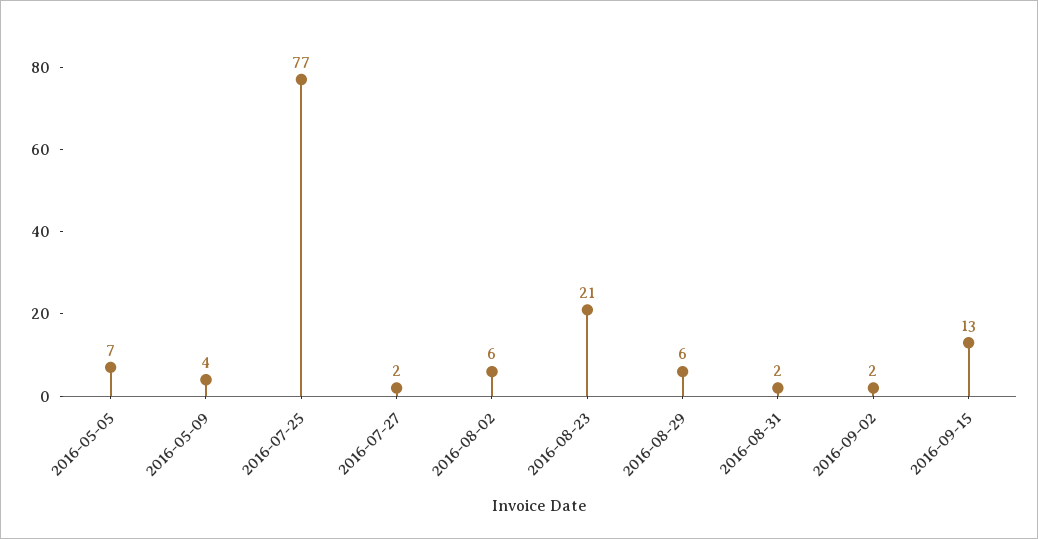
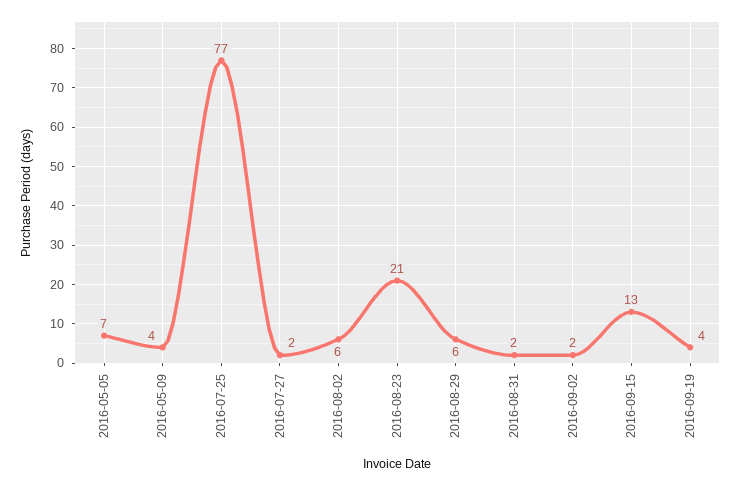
2016-09-19: none -> 4

